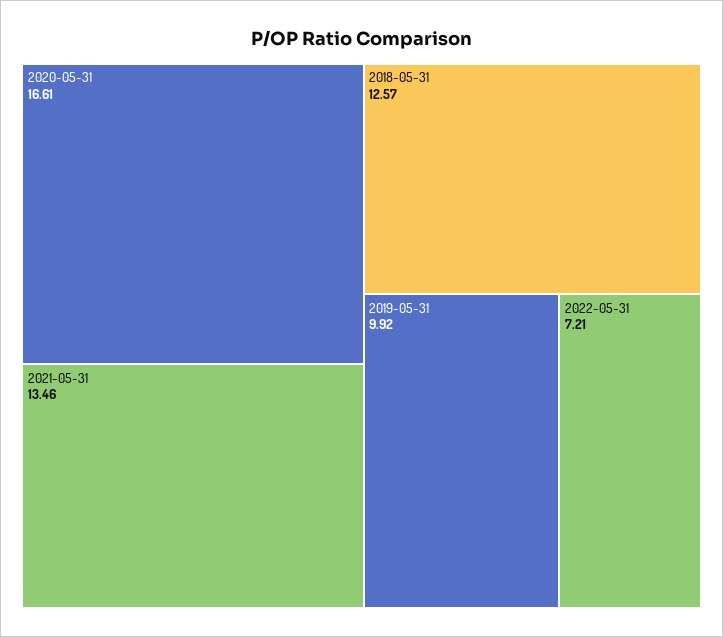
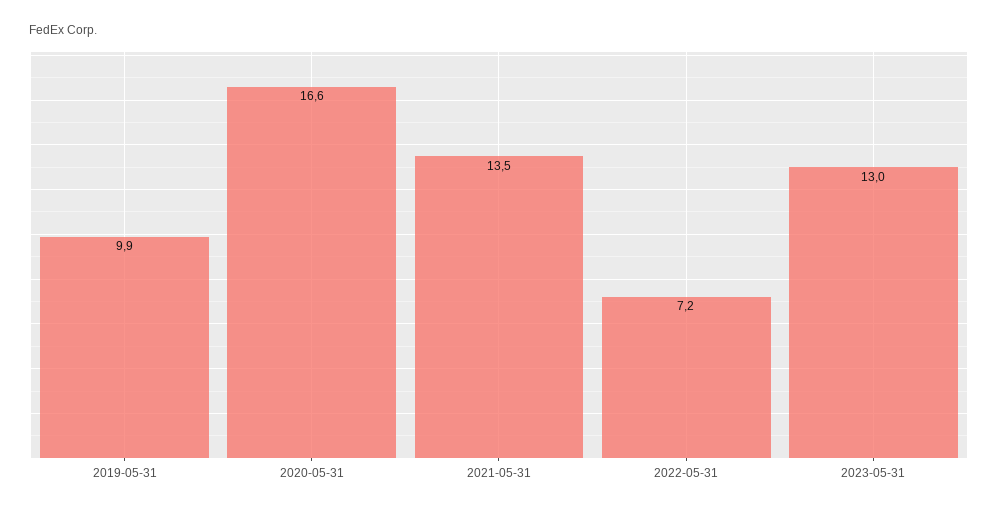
2018-05-31: 12.57 -> none
2023-05-31: none -> 13

